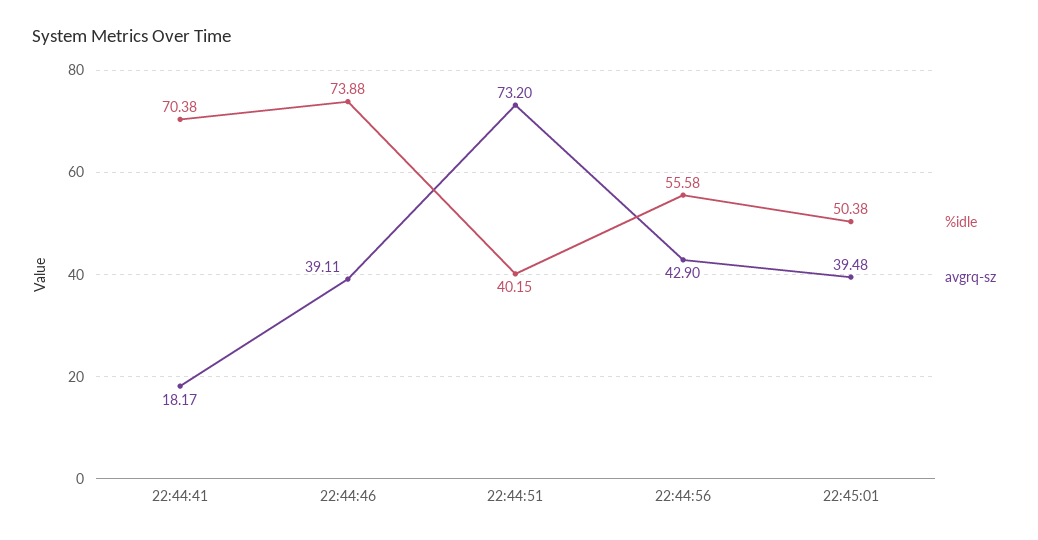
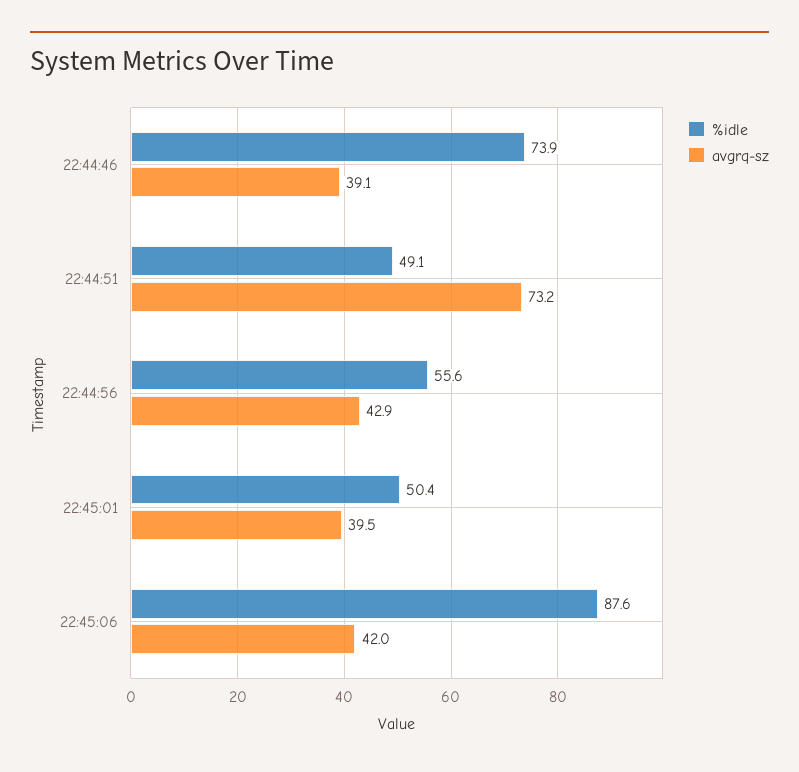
%idle, 22:44:41: 70.38 -> none
avgrq-sz, 22:44:41: 18.17 -> none
%idle, 22:44:51: 40.15 -> 49.1
%idle, 22:45:06: none -> 87.6
avgrq-sz, 22:45:06: none -> 42

